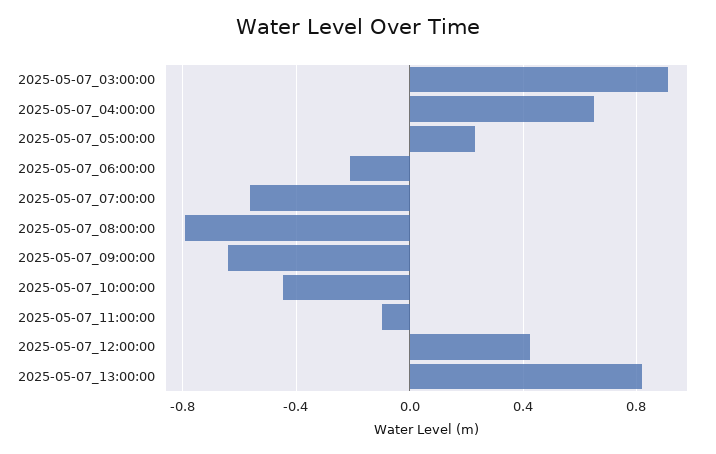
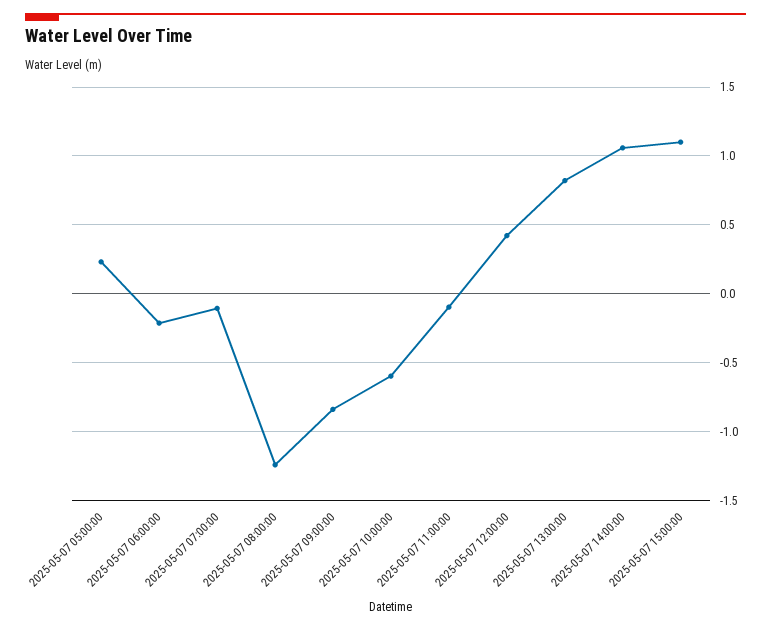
2025-05-07_03:00:00: 0.9 -> none
2025-05-07_04:00:00: 0.65 -> none
2025-05-07_07:00:00: -0.55 -> -0.1
2025-05-07_08:00:00: -0.8 -> -1.25
2025-05-07_09:00:00: -0.65 -> -0.85
2025-05-07_10:00:00: -0.45 -> -0.6
2025-05-07 14:00:00: none -> 1.05
2025-05-07 15:00:00: none -> 1.1

